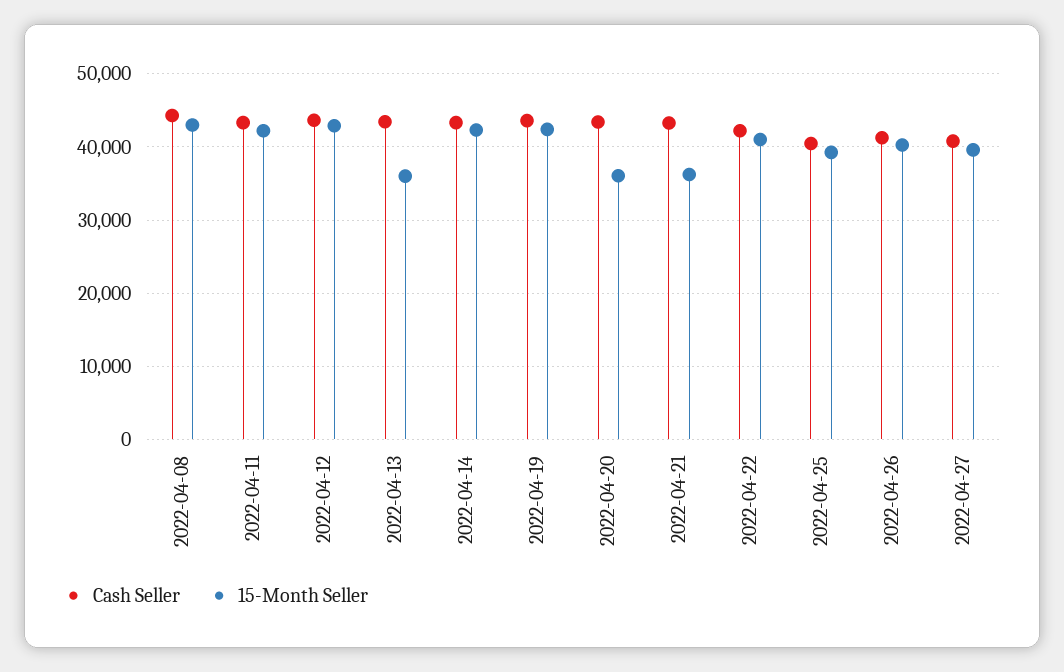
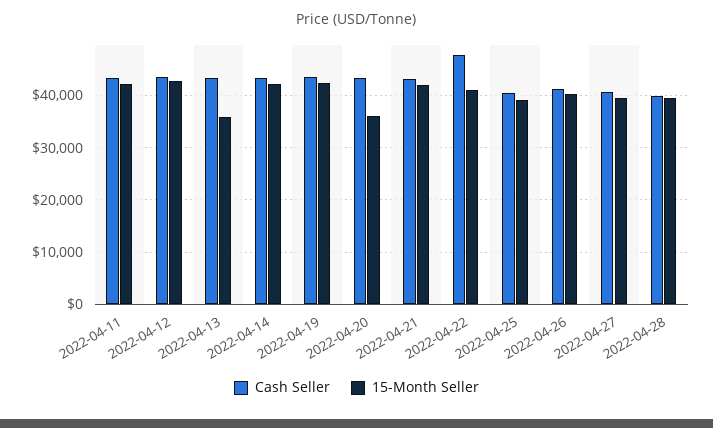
Cash Seller, 2022-04-08: 44000 -> none
15-Month Seller, 2022-04-08: 43000 -> none
15-Month Seller, 2022-04-21: 36000 -> 42000
Cash Seller, 2022-04-22: 42000 -> 48000
Cash Seller, 2022-04-28: none -> 40000
15-Month Seller, 2022-04-28: none -> 40000

